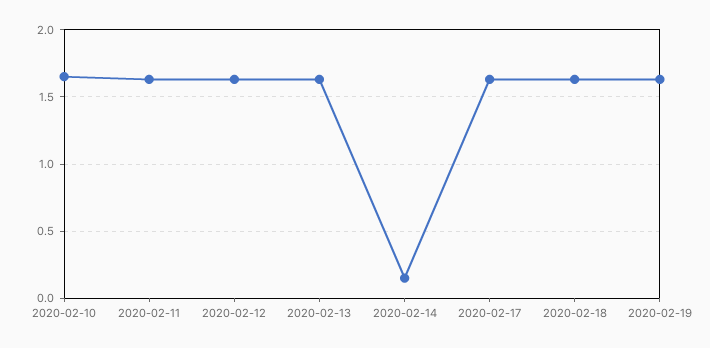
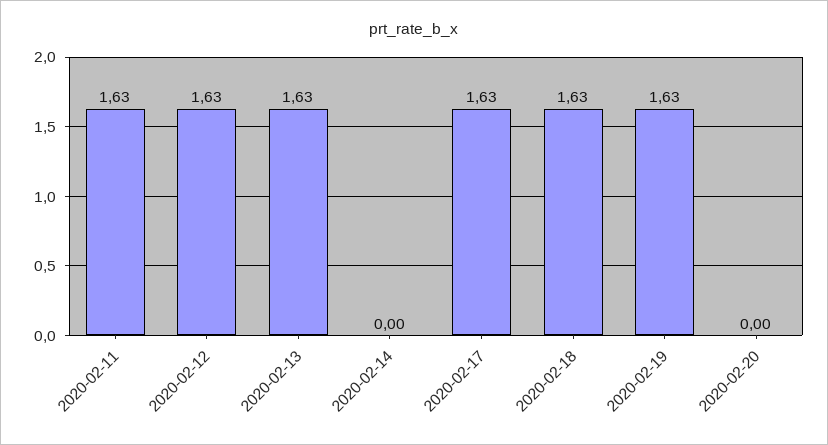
2020-02-10: 1.65 -> none
2020-02-14: 0.15 -> 0
2020-02-20: none -> 0

